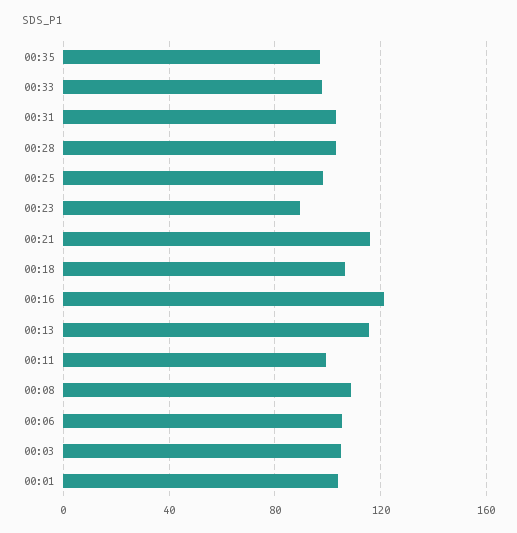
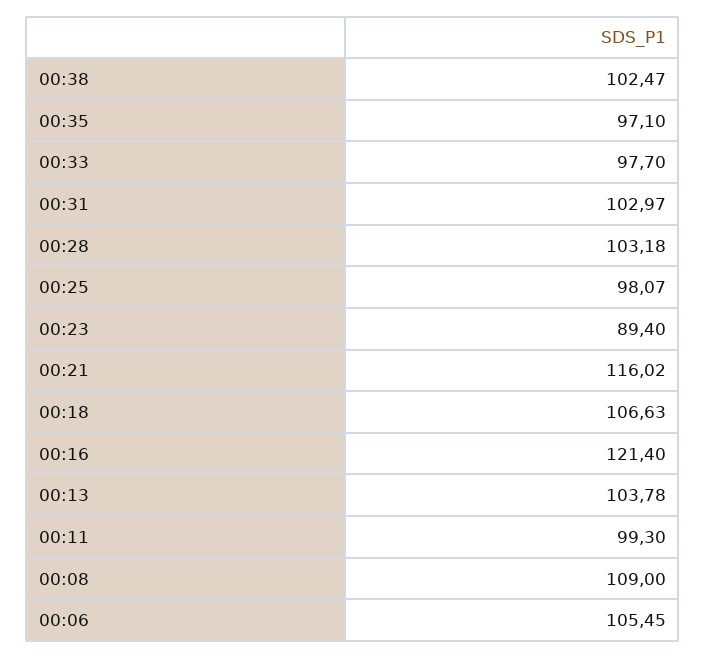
00:13: 115 -> 103.78
00:03: 105 -> none
00:01: 105 -> none
00:38: none -> 102.47

